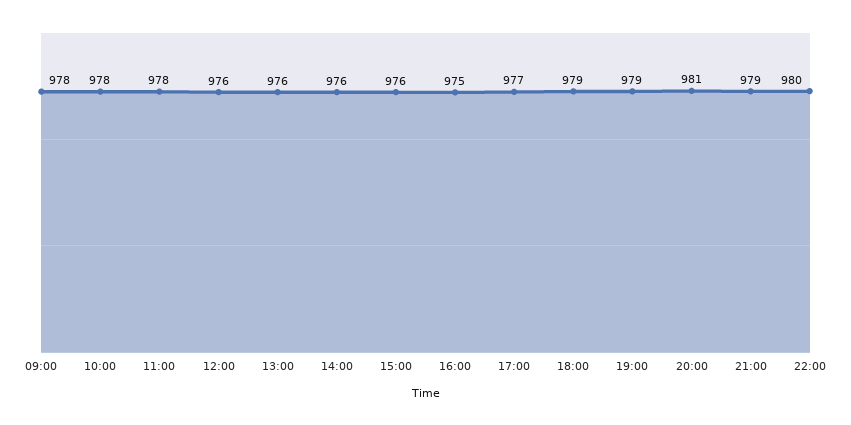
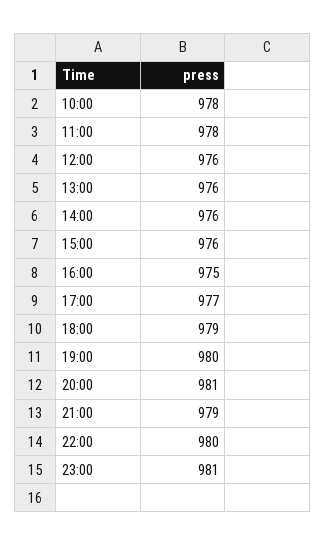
09:00: 978 -> none
19:00: 979 -> 980
23:00: none -> 981

